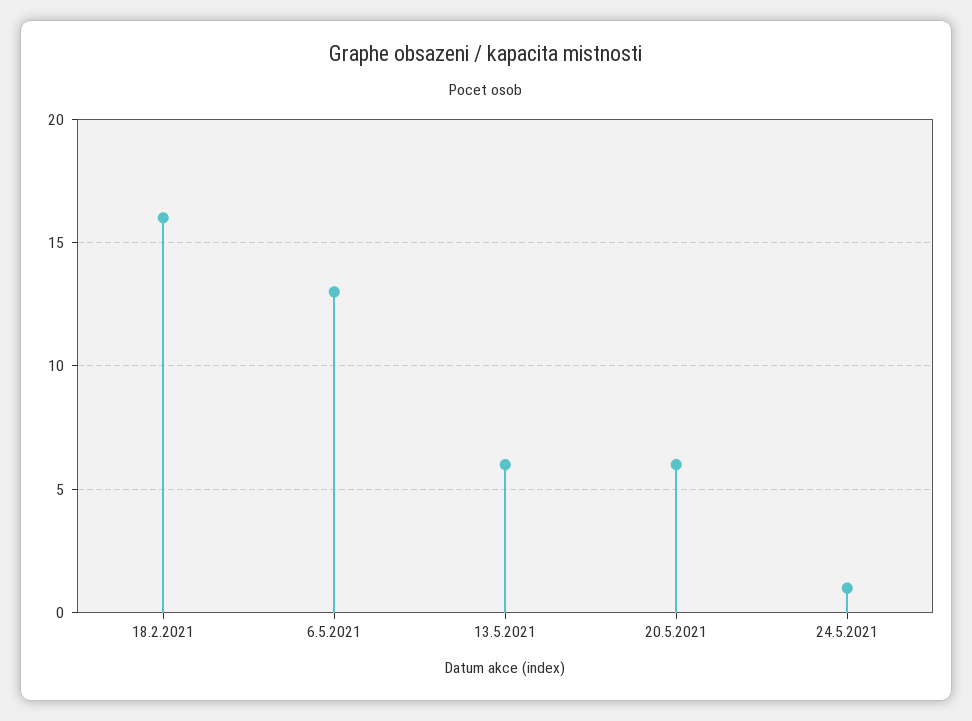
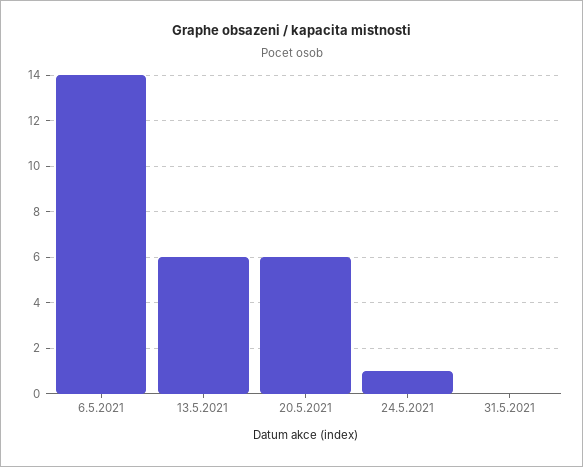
18.2.2021: 16 -> none
6.5.2021: 13 -> 14
31.5.2021: none -> 0

